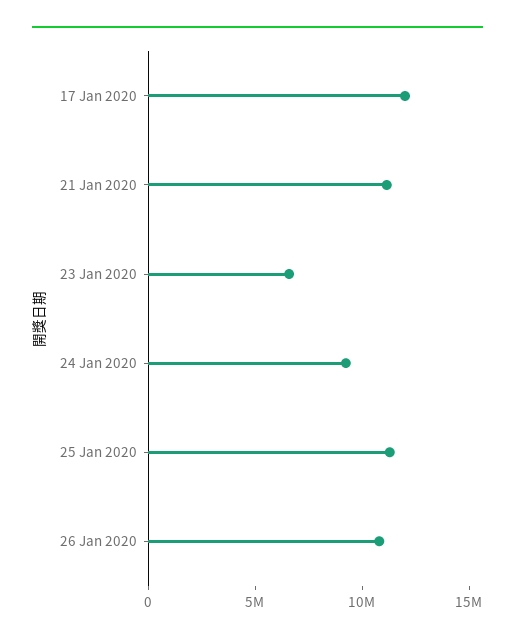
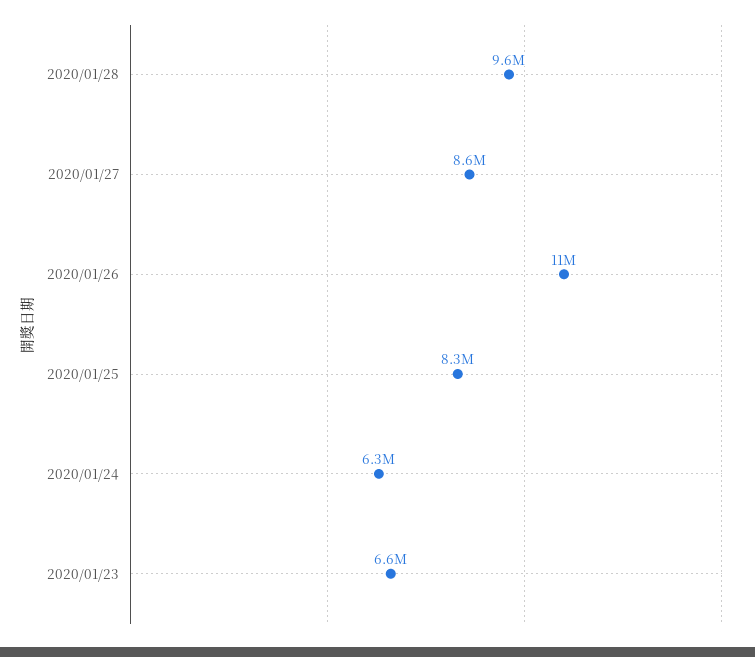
17 Jan 2020: 12000000 -> none
21 Jan 2020: 11000000 -> none
24 Jan 2020: 9000000 -> 6300000
25 Jan 2020: 11000000 -> 8300000
2020/01/28: none -> 9600000
2020/01/27: none -> 8600000

